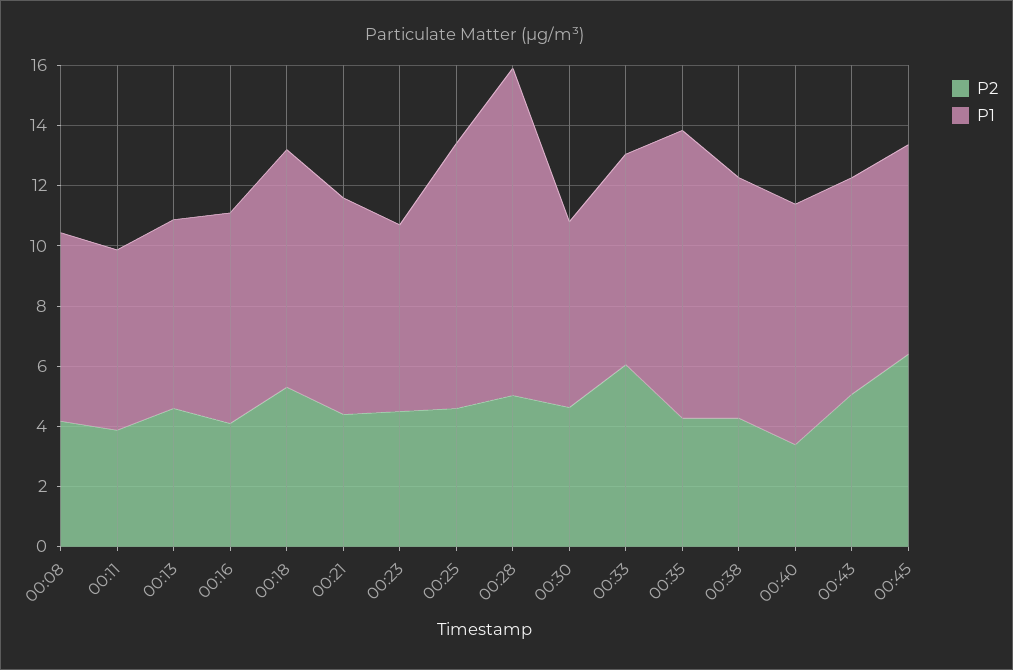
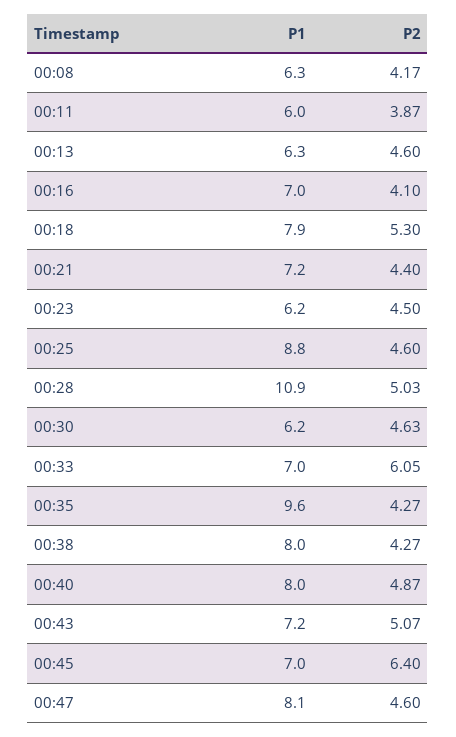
P2, 00:40: 3.5 -> 4.87
P1, 00:47: none -> 8.1
P2, 00:47: none -> 4.6

